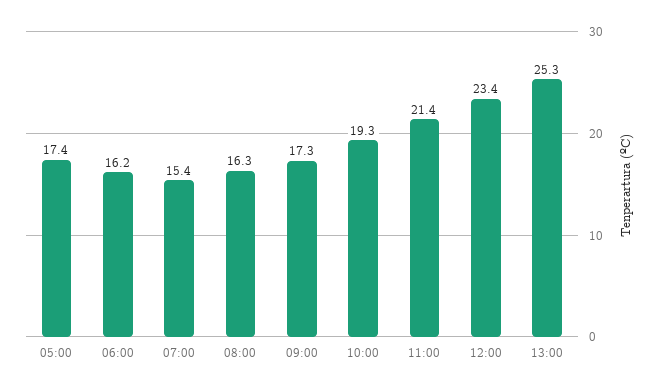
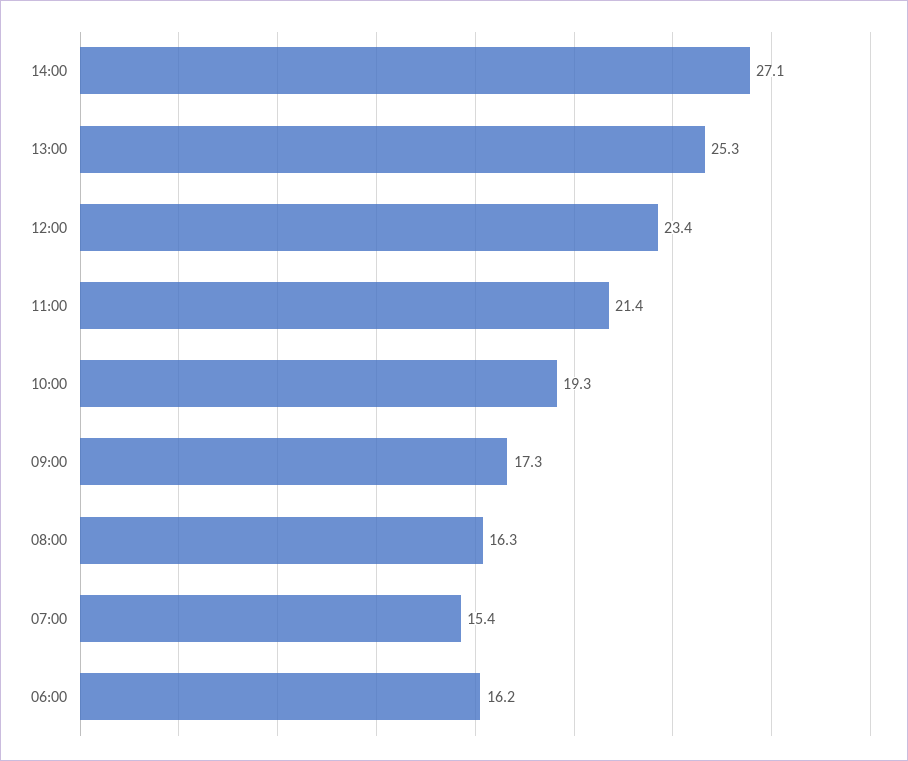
05:00: 17.4 -> none
14:00: none -> 27.1

